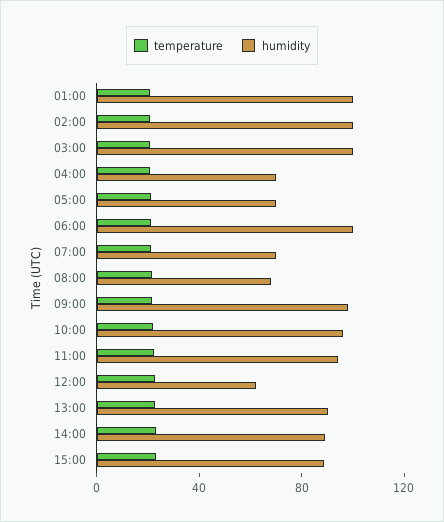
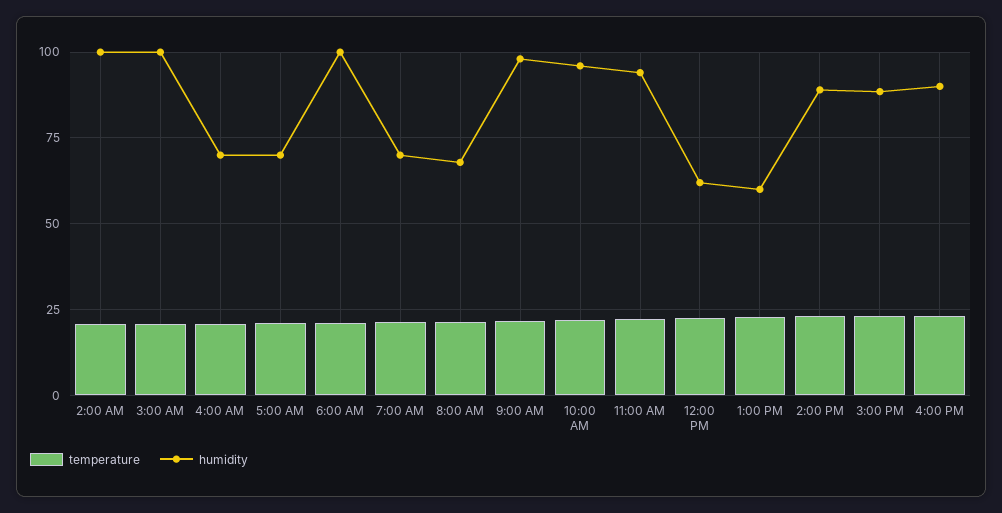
temperature, 01:00: 20 -> none
humidity, 01:00: 100 -> none
humidity, 13:00: 90 -> 60
temperature, 4:00 PM: none -> 22.5
humidity, 4:00 PM: none -> 90

